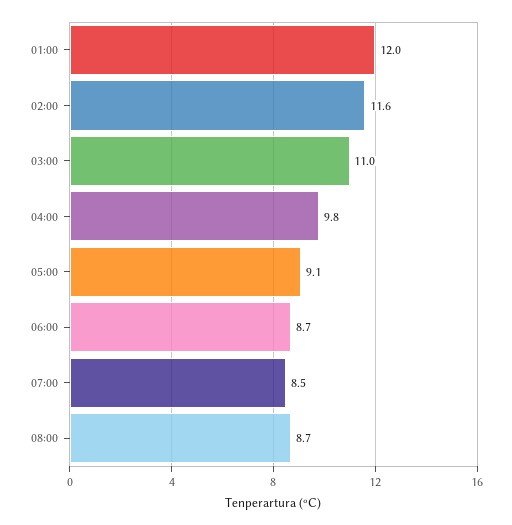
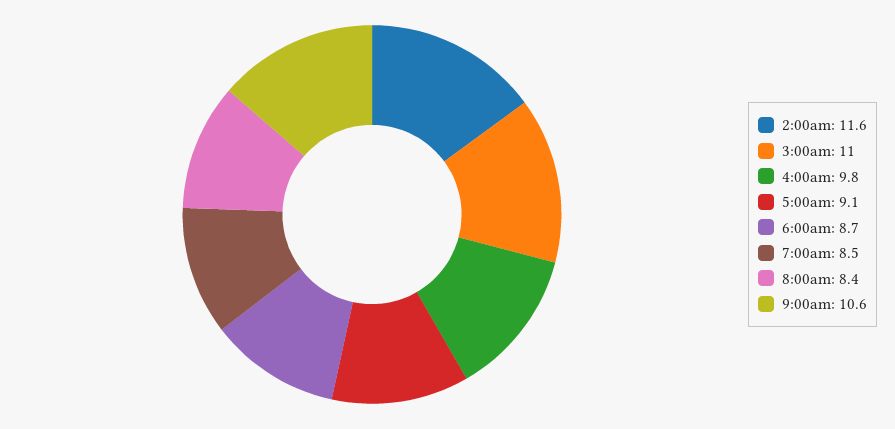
01:00: 12 -> none
08:00: 8.7 -> 8.4
9:00am: none -> 10.6

